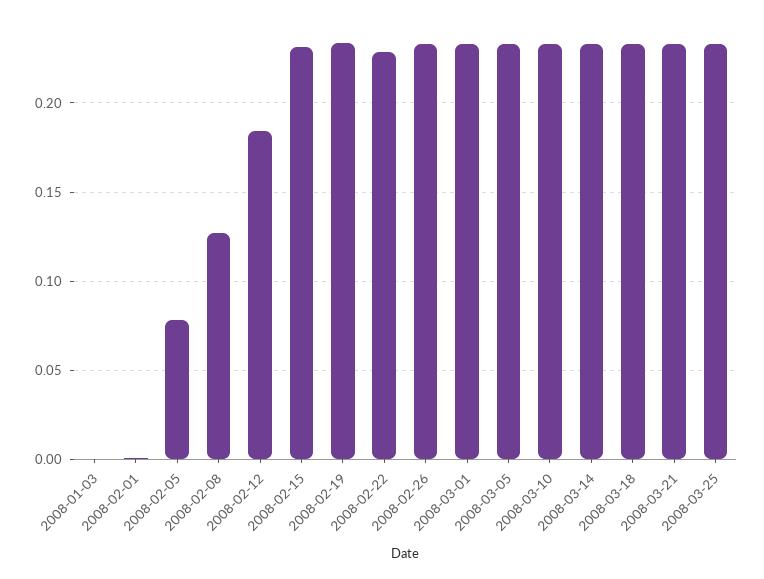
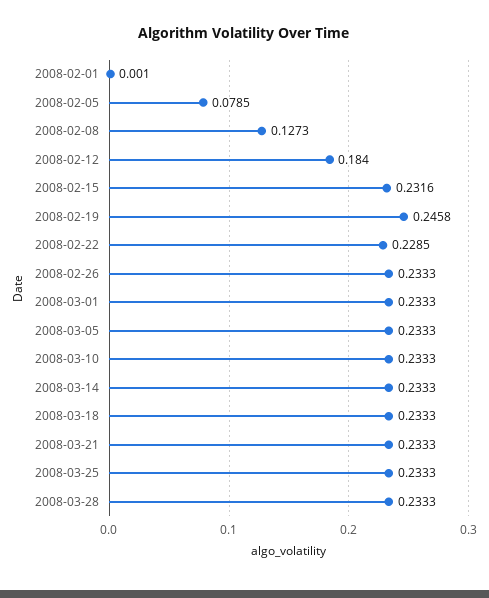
2008-01-03: 0 -> none
2008-02-19: 0.235 -> 0.2458
2008-03-28: none -> 0.2333

